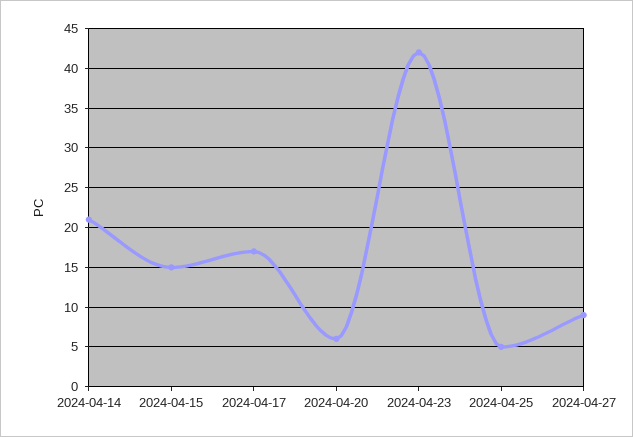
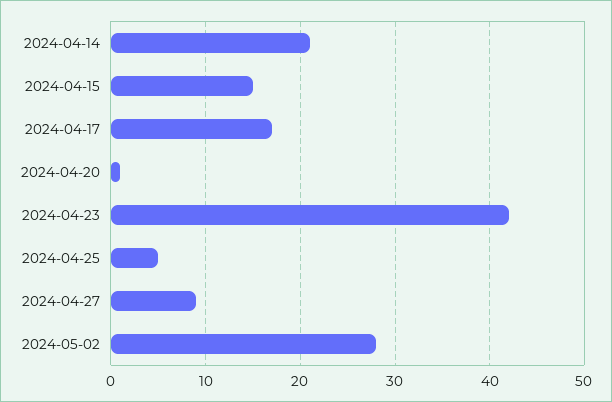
2024-04-20: 6 -> 1
2024-05-02: none -> 28

